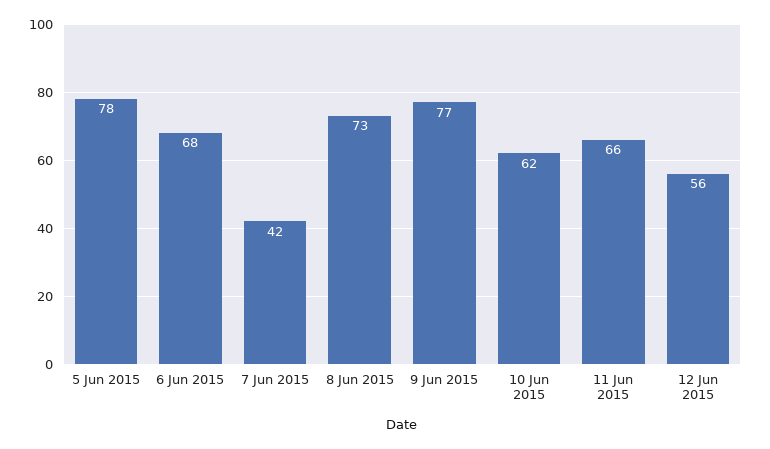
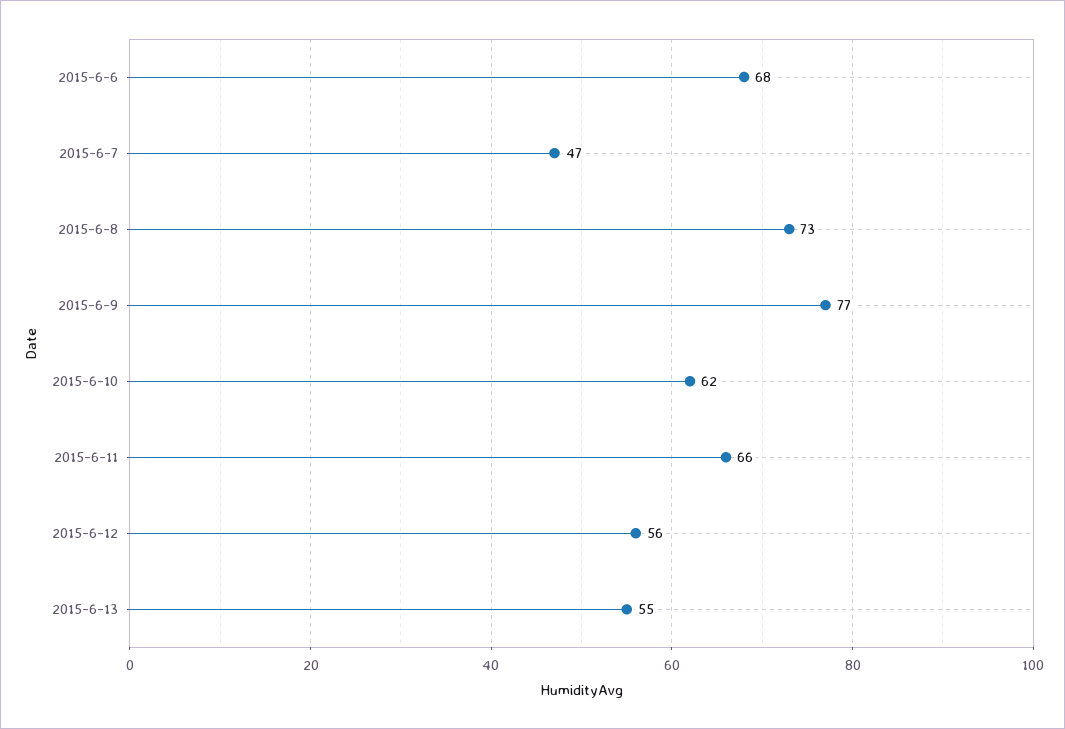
5 Jun 2015: 78 -> none
7 Jun 2015: 42 -> 47
2015-6-13: none -> 55

